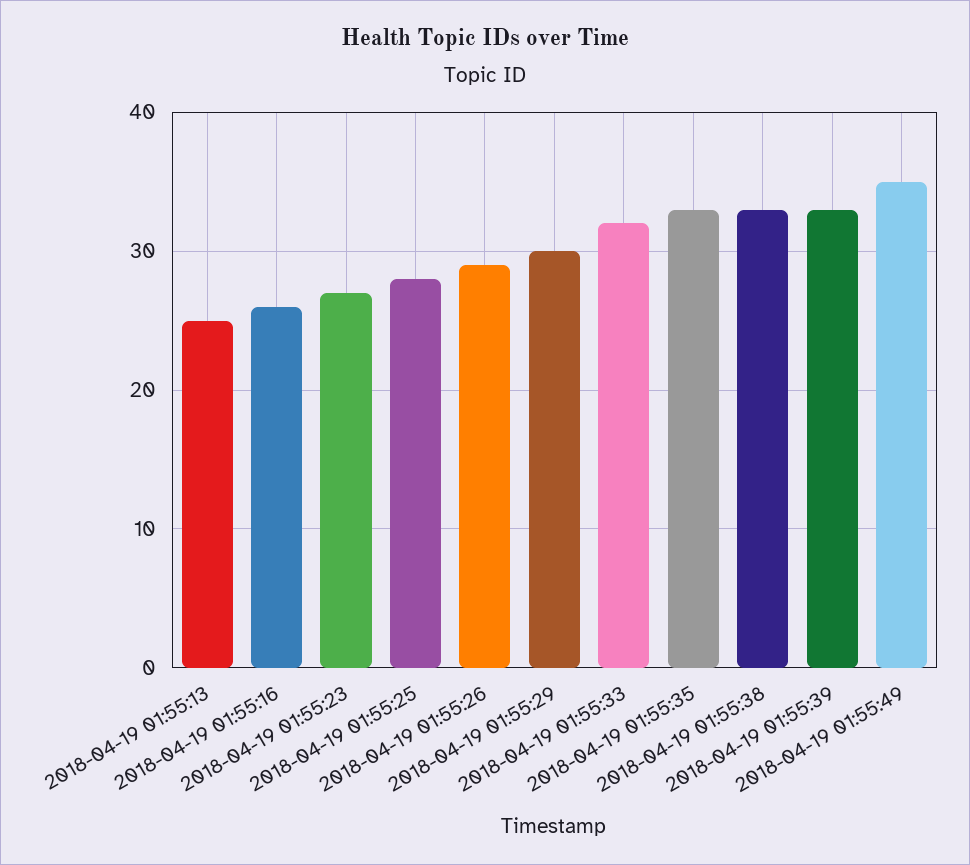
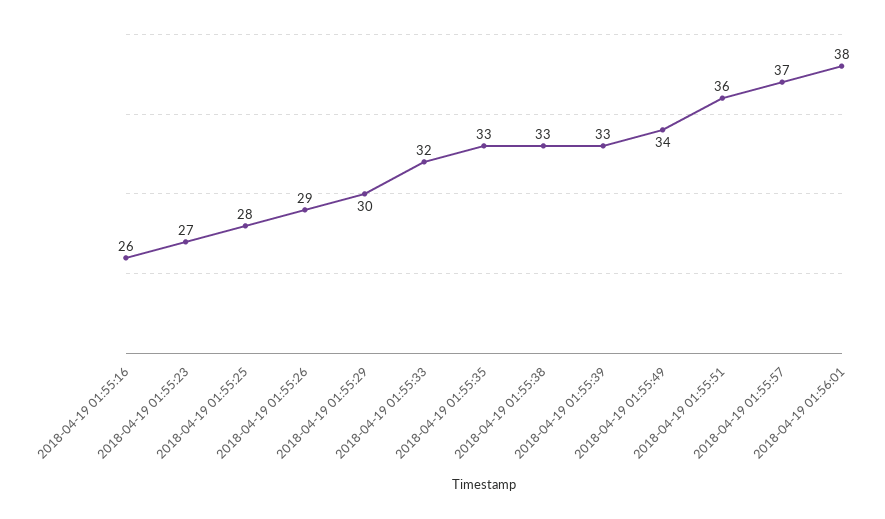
2018-04-19 01:55:13: 25 -> none
2018-04-19 01:55:49: 35 -> 34
2018-04-19 01:55:51: none -> 36
2018-04-19 01:55:57: none -> 37
2018-04-19 01:56:01: none -> 38

